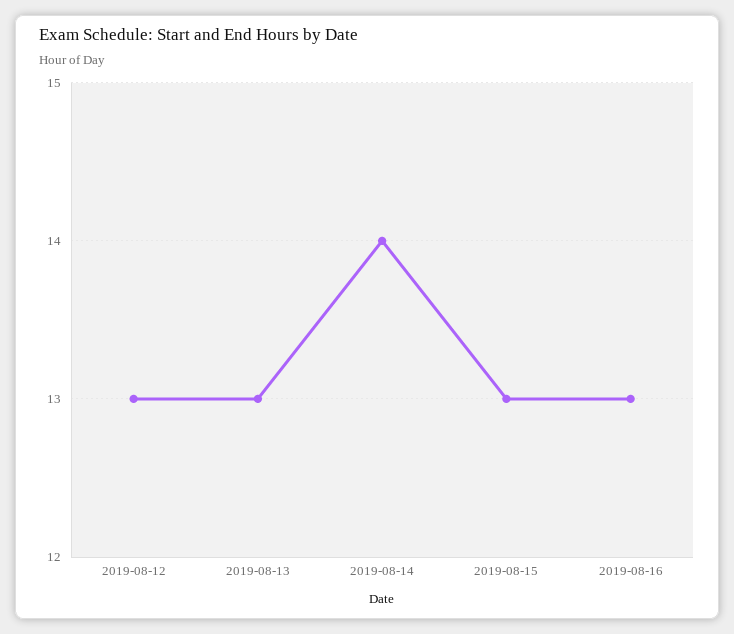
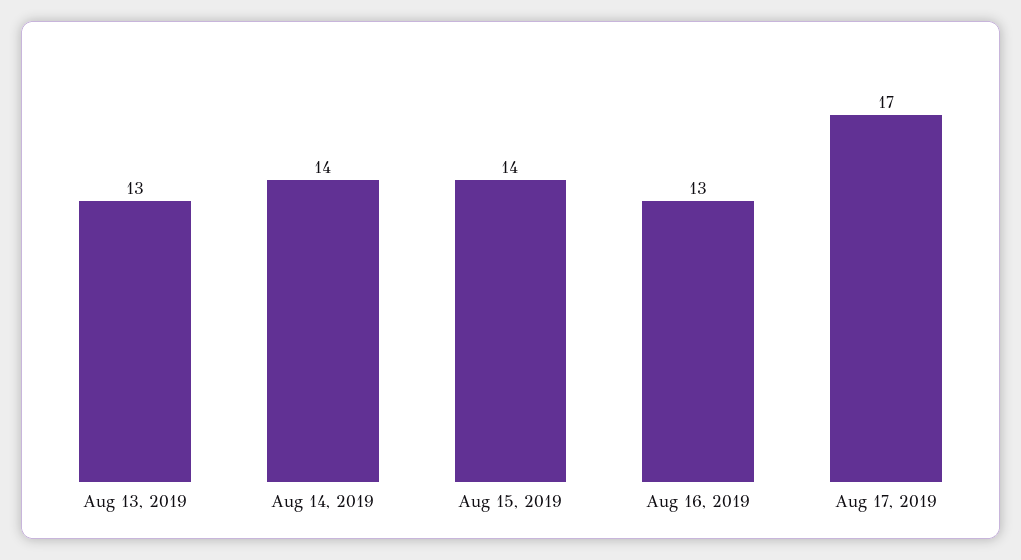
2019-08-12: 13 -> none
2019-08-15: 13 -> 14
Aug 17, 2019: none -> 17

